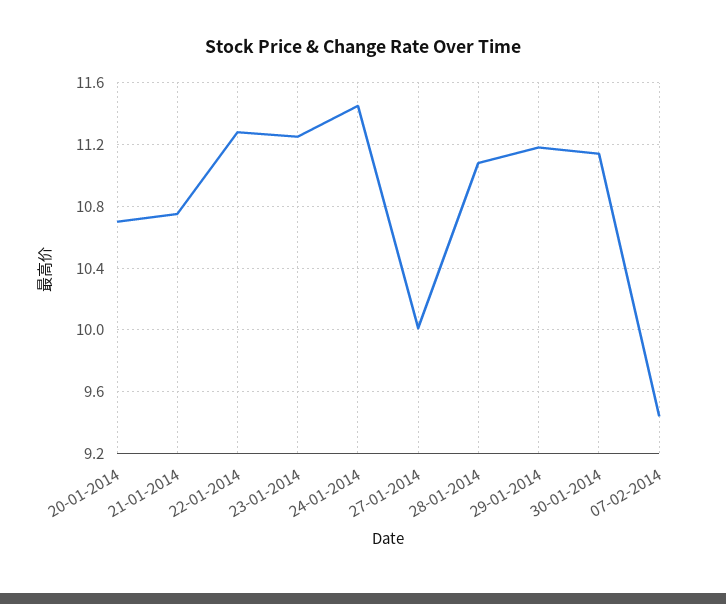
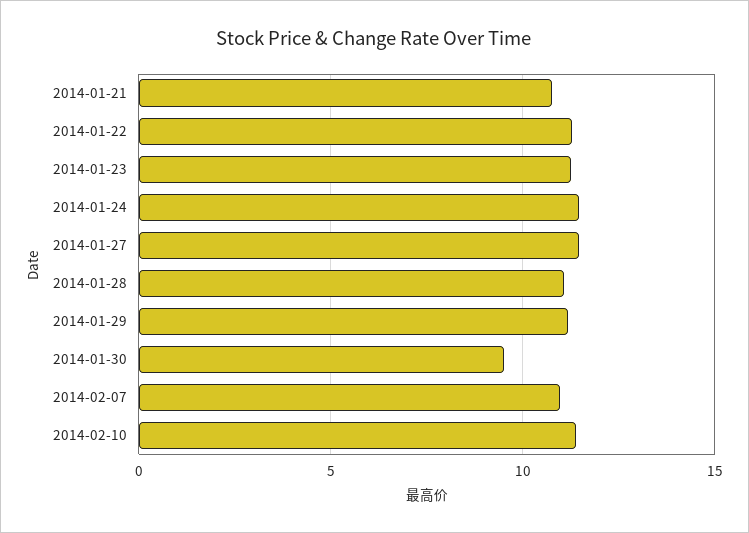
20-01-2014: 10.7 -> none
27-01-2014: 10 -> 11.5
30-01-2014: 11.15 -> 9.5
07-02-2014: 9.45 -> 11
2014-02-10: none -> 11.5

